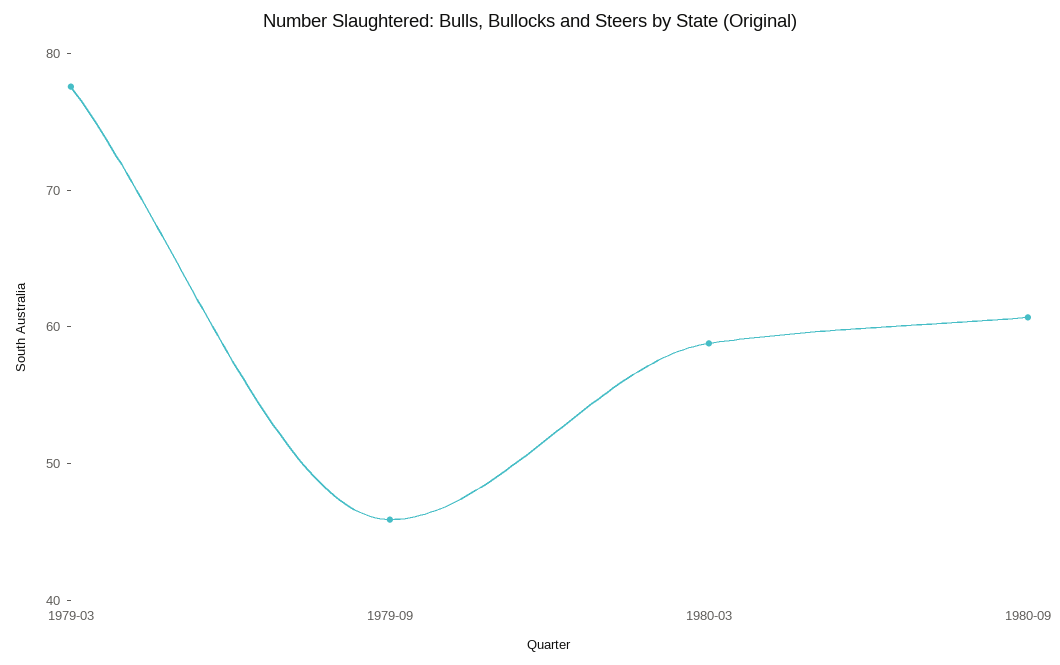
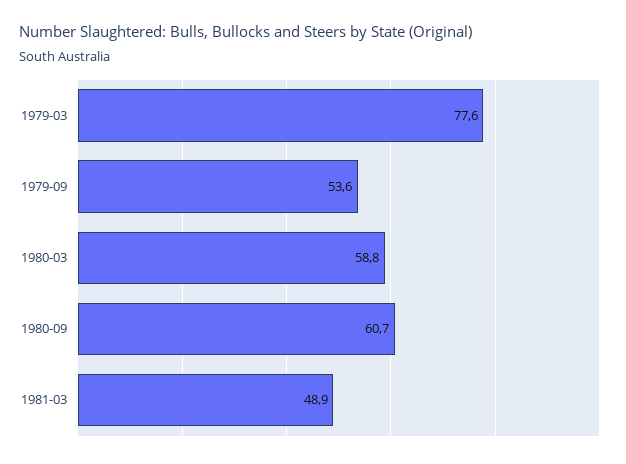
1979-09: 46 -> 53.6
1981-03: none -> 48.9

